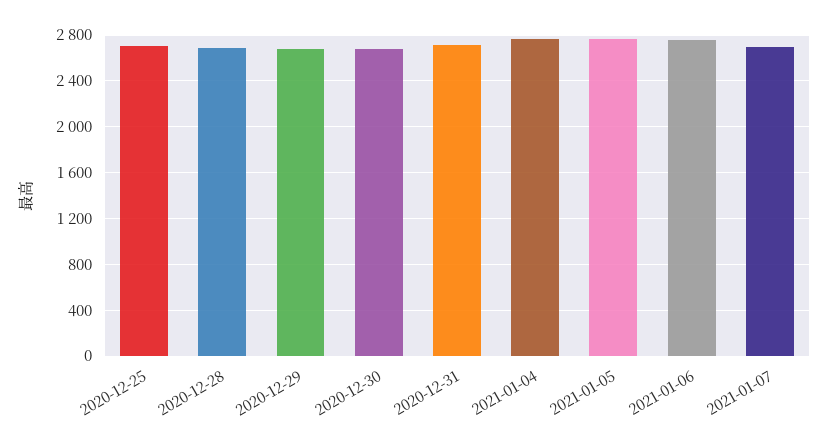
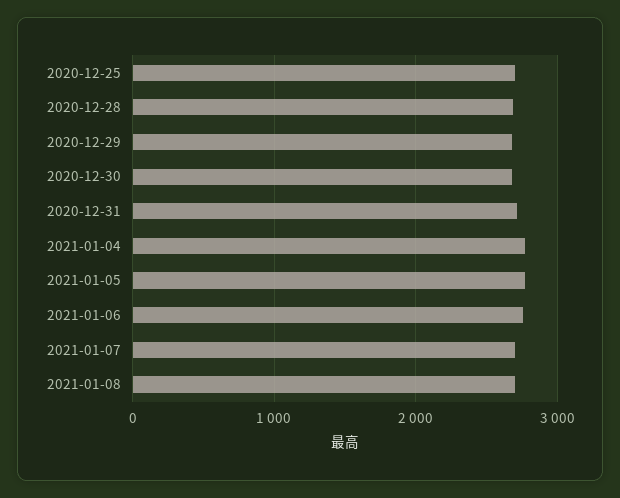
2021-01-08: none -> 2700

